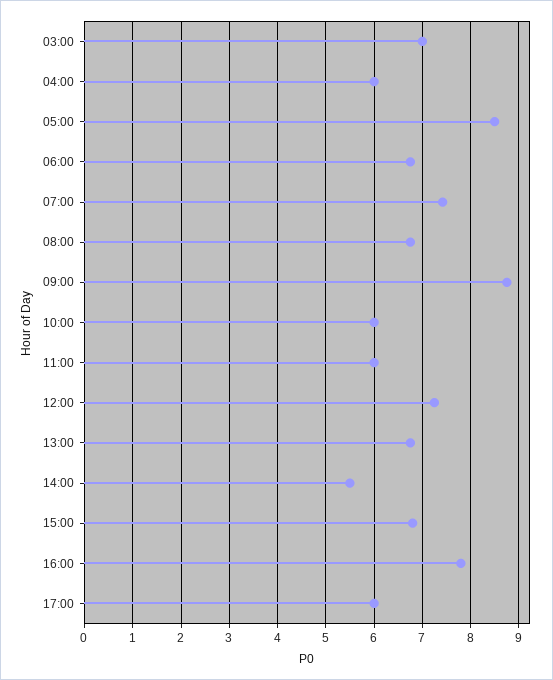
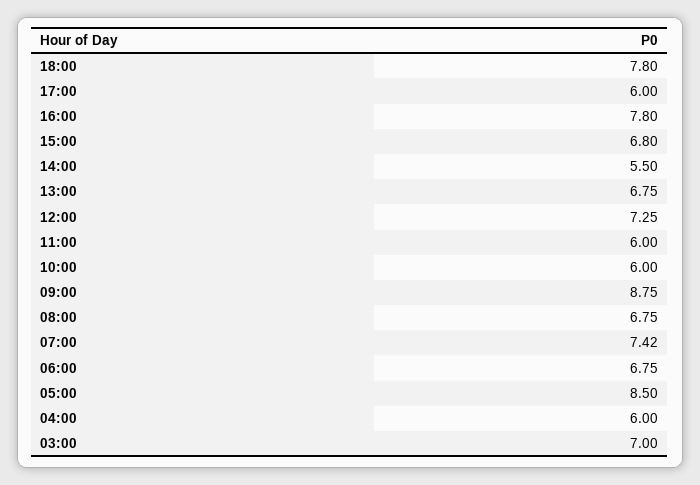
18:00: none -> 7.8

